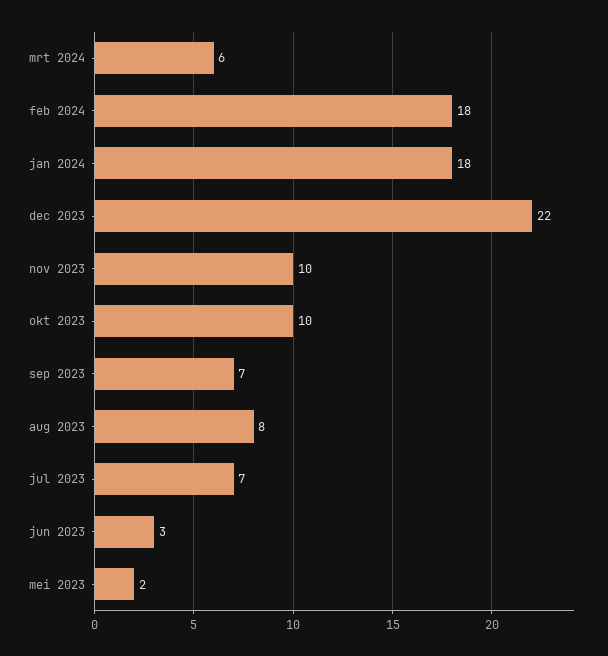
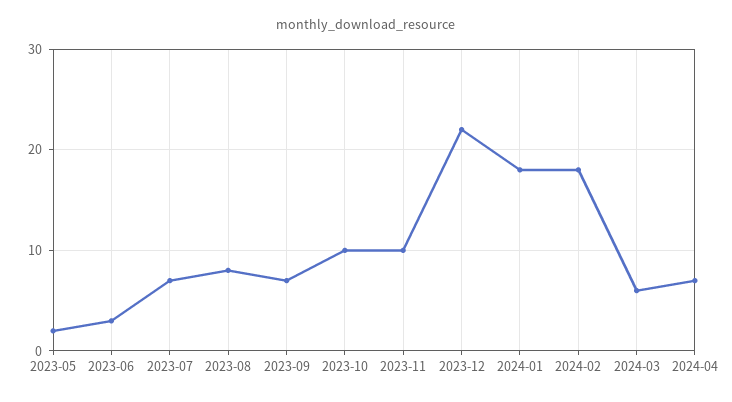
2024-04: none -> 7

